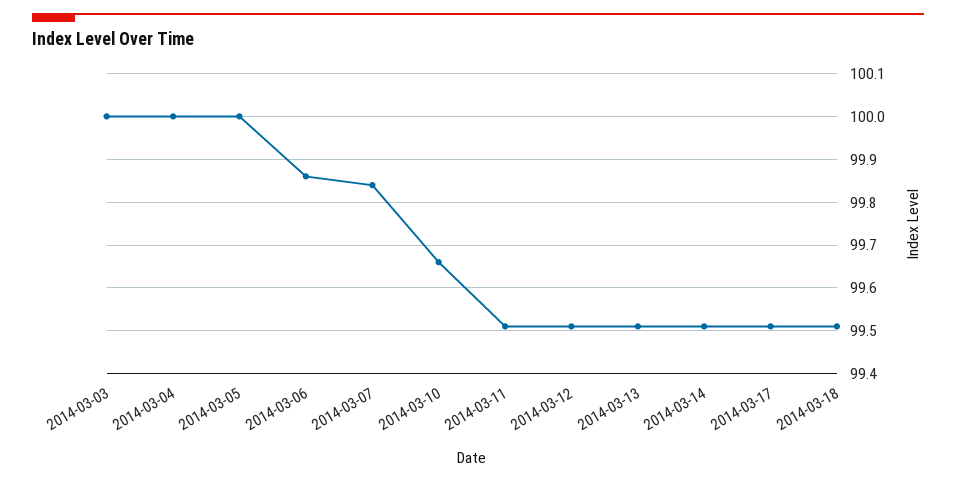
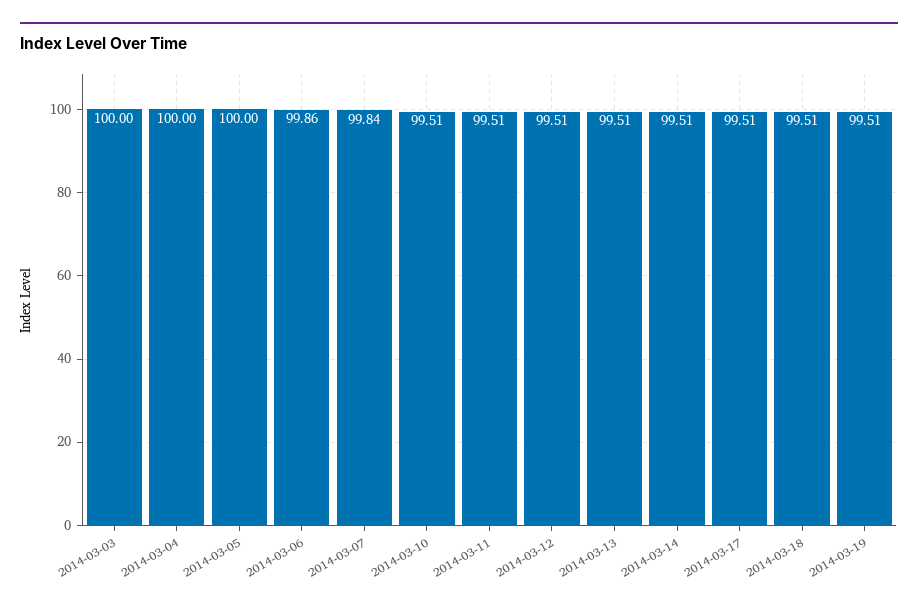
2014-03-10: 99.65 -> 99.51
2014-03-19: none -> 99.51

